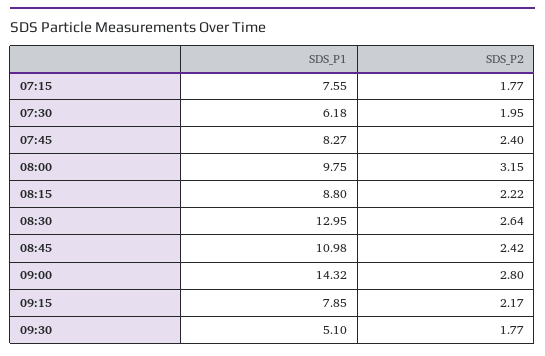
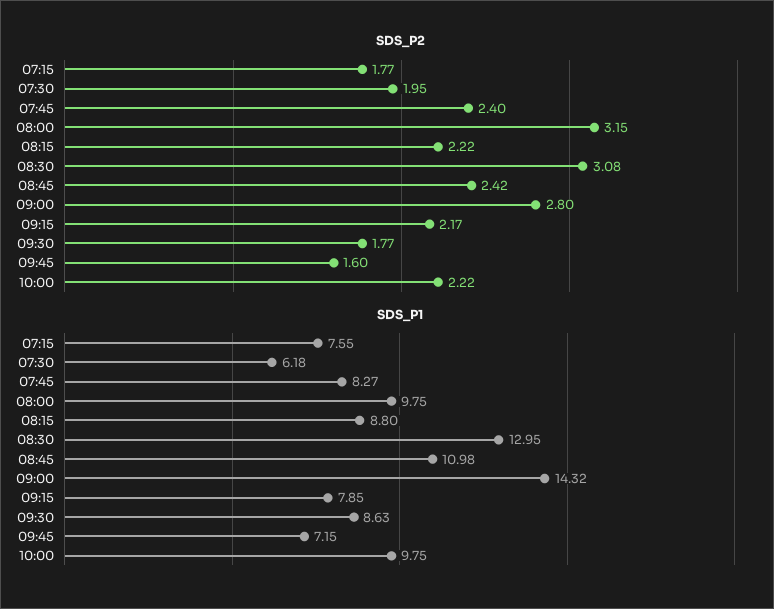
SDS_P2, 08:30: 2.64 -> 3.08
SDS_P1, 09:30: 5.1 -> 8.63
SDS_P2, 09:45: none -> 1.6
SDS_P2, 10:00: none -> 2.22
SDS_P1, 09:45: none -> 7.15
SDS_P1, 10:00: none -> 9.75

